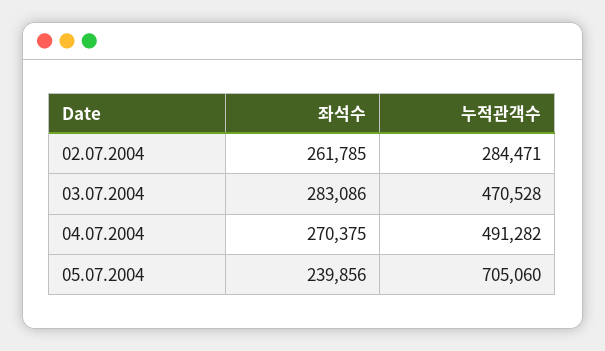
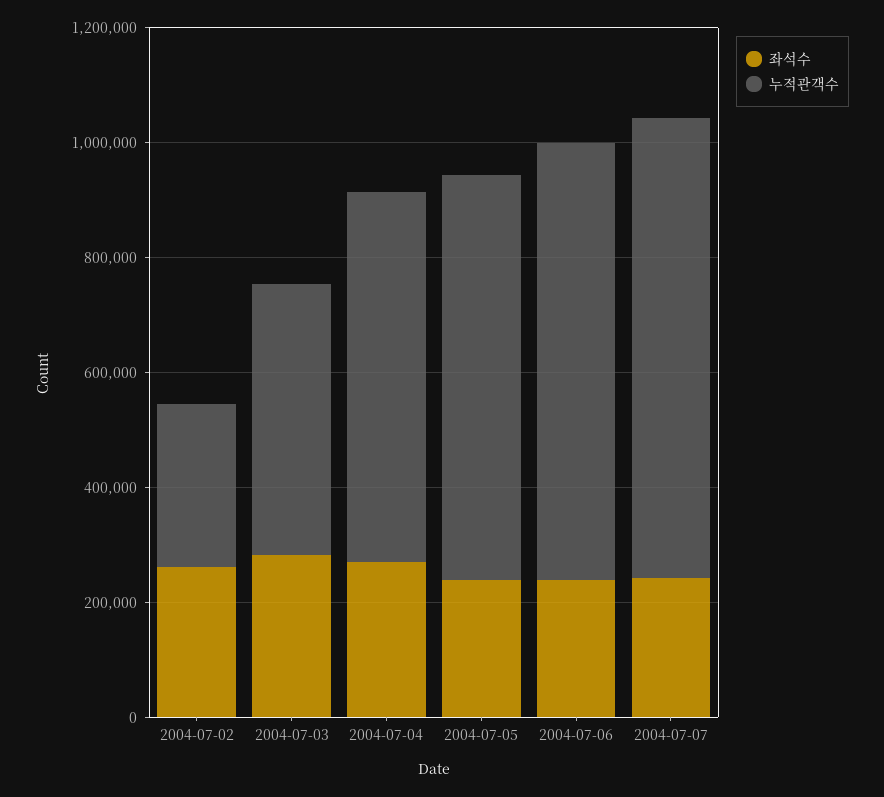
누적관객수, 04.07.2004: 491282 -> 650000
좌석수, 2004-07-06: none -> 250000
누적관객수, 2004-07-06: none -> 750000
좌석수, 2004-07-07: none -> 250000
누적관객수, 2004-07-07: none -> 800000

